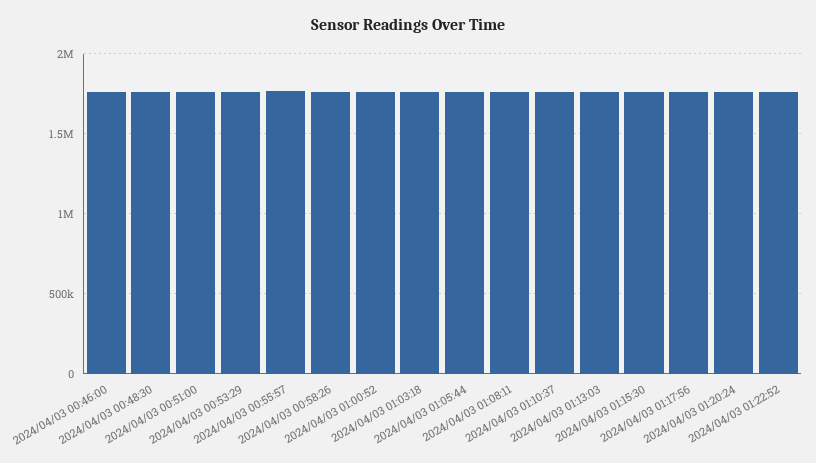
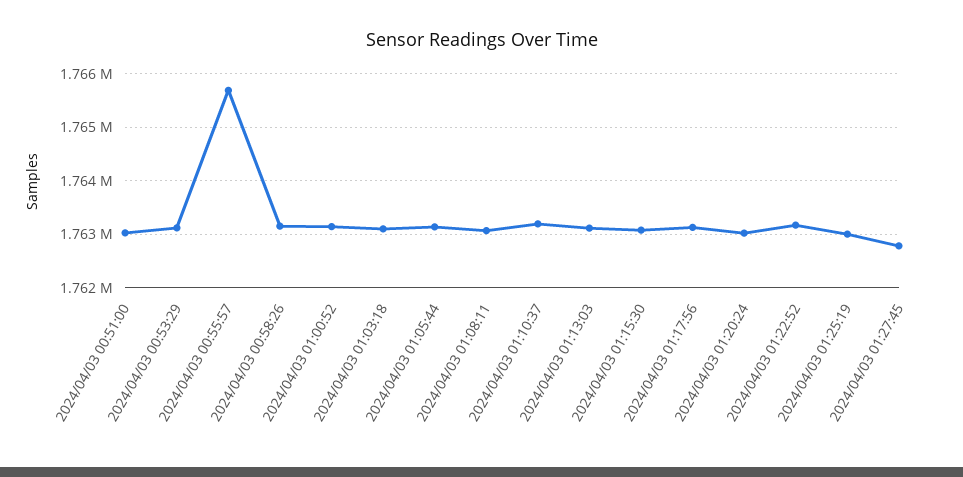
2024/04/03 00:46:00: 1750000 -> none
2024/04/03 00:48:30: 1750000 -> none
2024/04/03 01:25:19: none -> 1763000
2024/04/03 01:27:45: none -> 1762800

